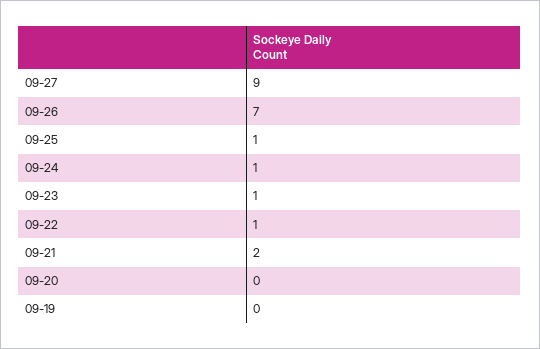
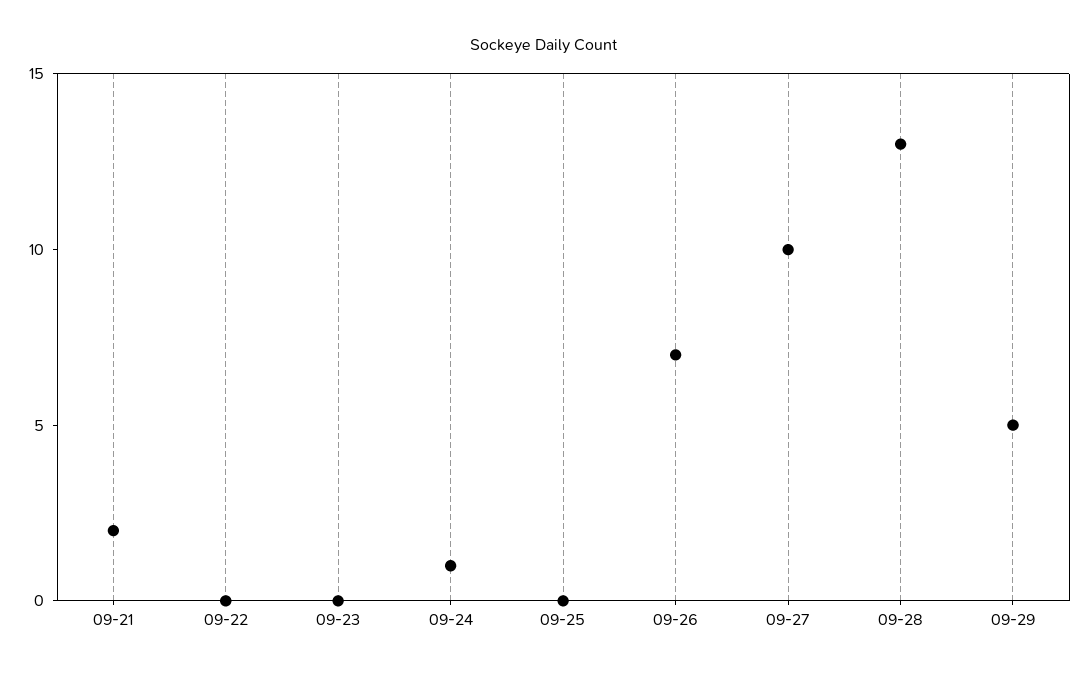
09-27: 9 -> 10
09-25: 1 -> 0
09-23: 1 -> 0
09-22: 1 -> 0
09-20: 0 -> none
09-19: 0 -> none
09-28: none -> 13
09-29: none -> 5

